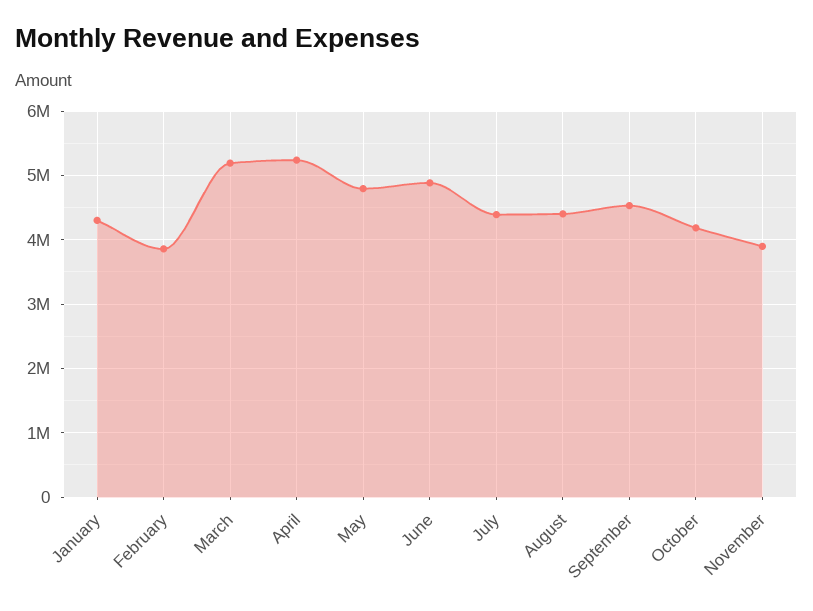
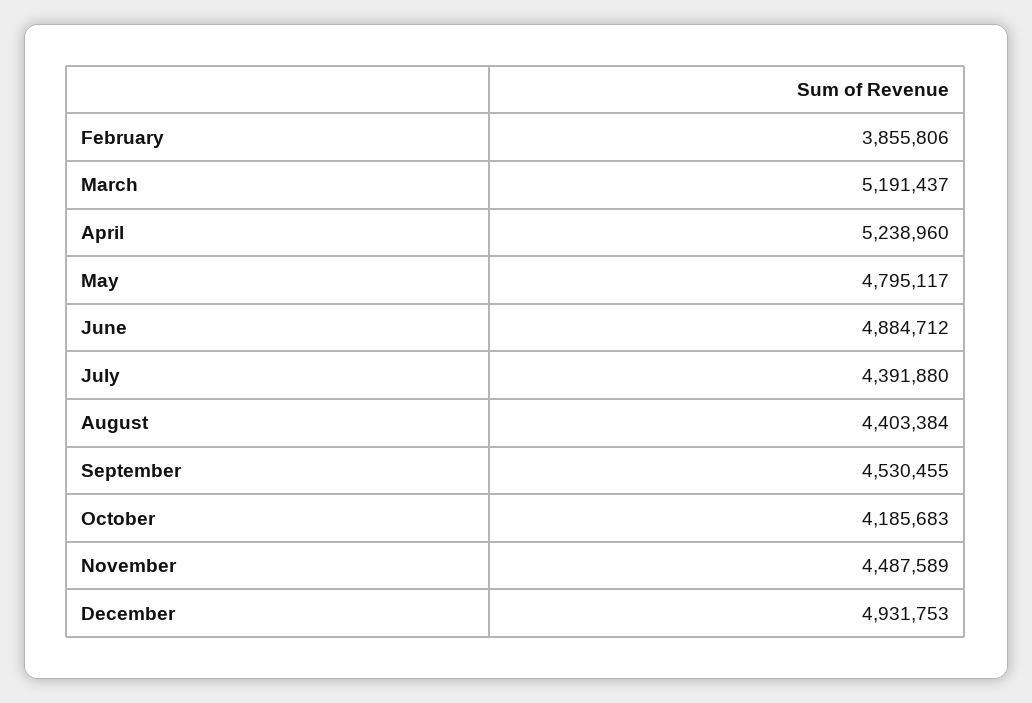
January: 4300000 -> none
November: 3900000 -> 4487589
December: none -> 4931753

